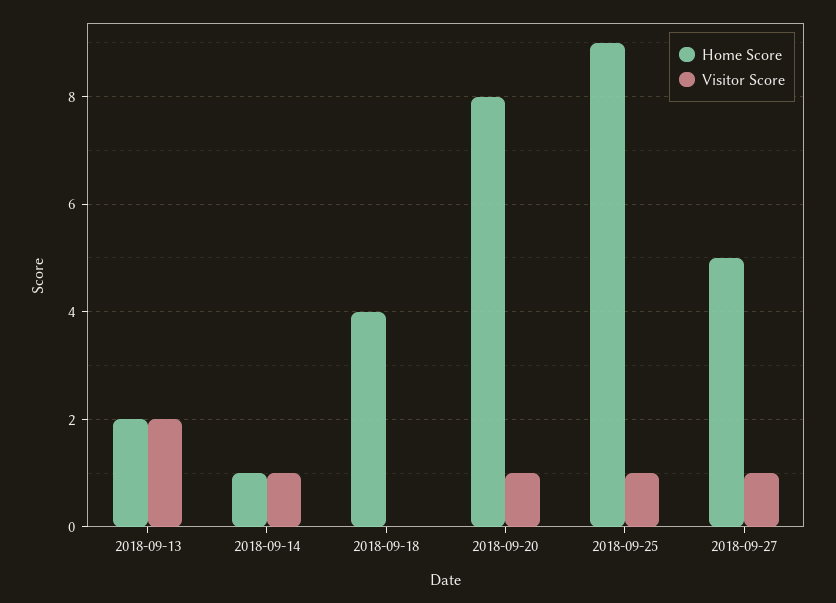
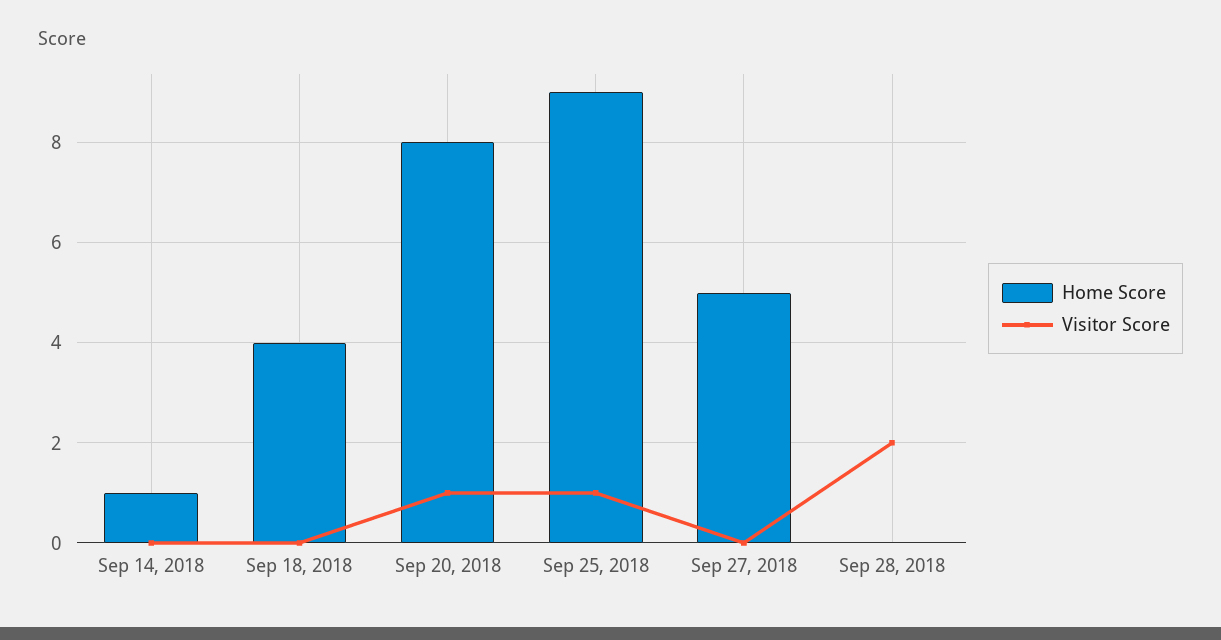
Home Score, 2018-09-13: 2 -> none
Visitor Score, 2018-09-13: 2 -> none
Visitor Score, 2018-09-14: 1 -> 0
Visitor Score, 2018-09-27: 1 -> 0
Home Score, Sep 28, 2018: none -> 0
Visitor Score, Sep 28, 2018: none -> 2

